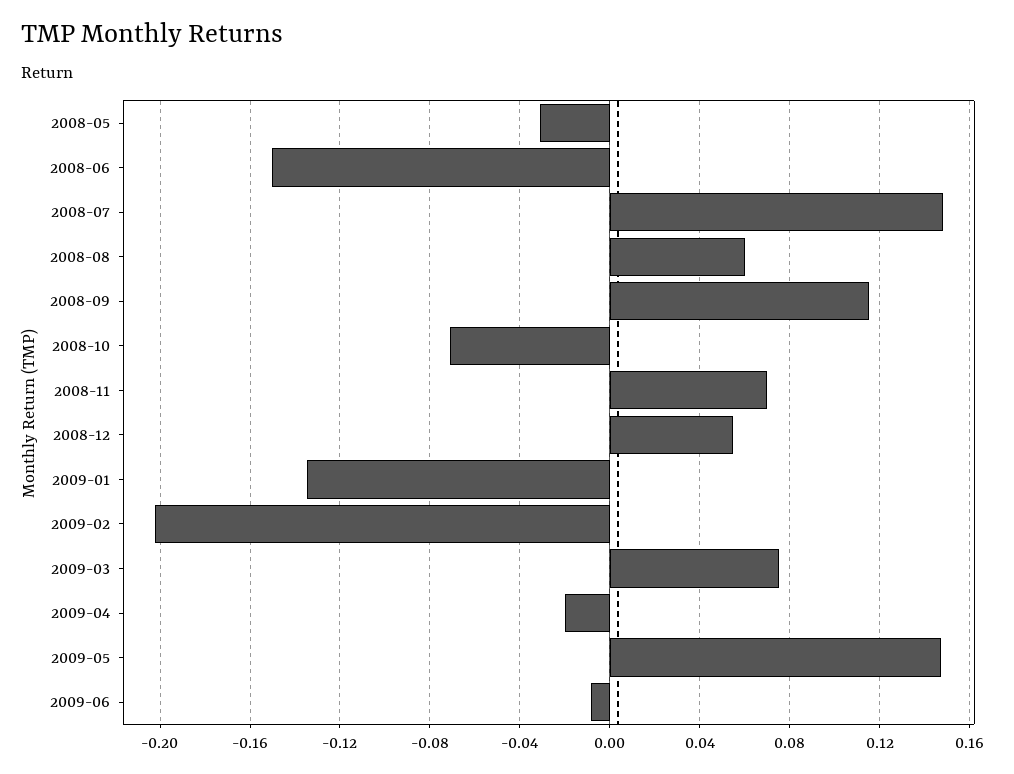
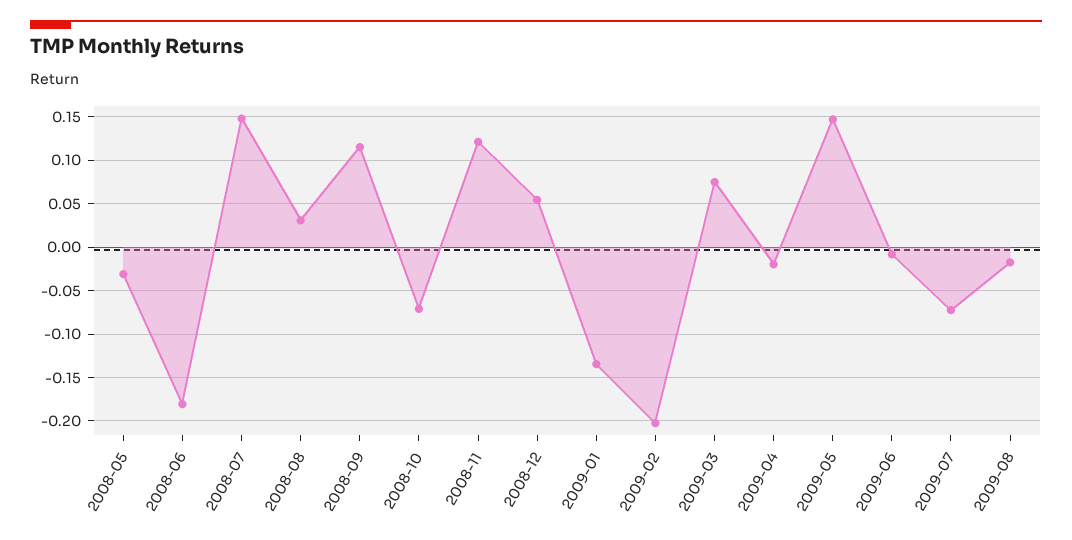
2008-06: -0.15 -> -0.18
2008-08: 0.06 -> 0.03
2008-11: 0.07 -> 0.12
2009-07: none -> -0.07
2009-08: none -> -0.02

